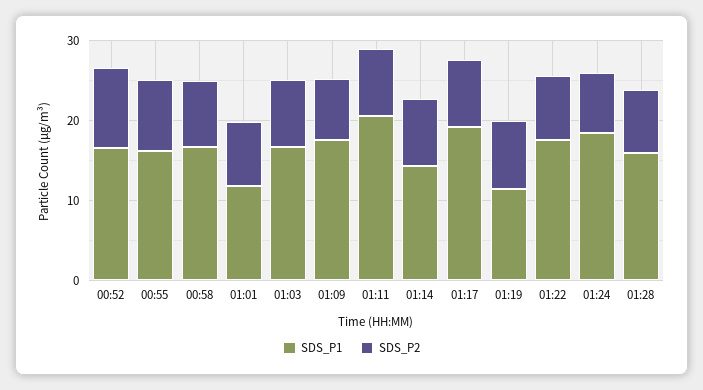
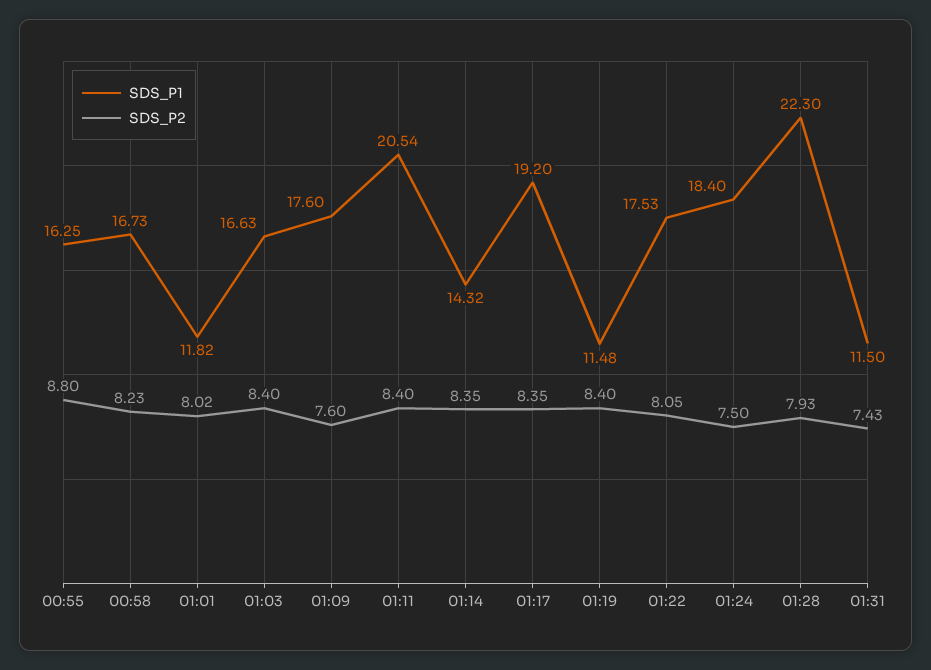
SDS_P1, 00:52: 16 -> none
SDS_P2, 00:52: 10 -> none
SDS_P1, 01:28: 16 -> 22.3
SDS_P1, 01:31: none -> 11.5
SDS_P2, 01:31: none -> 7.43

